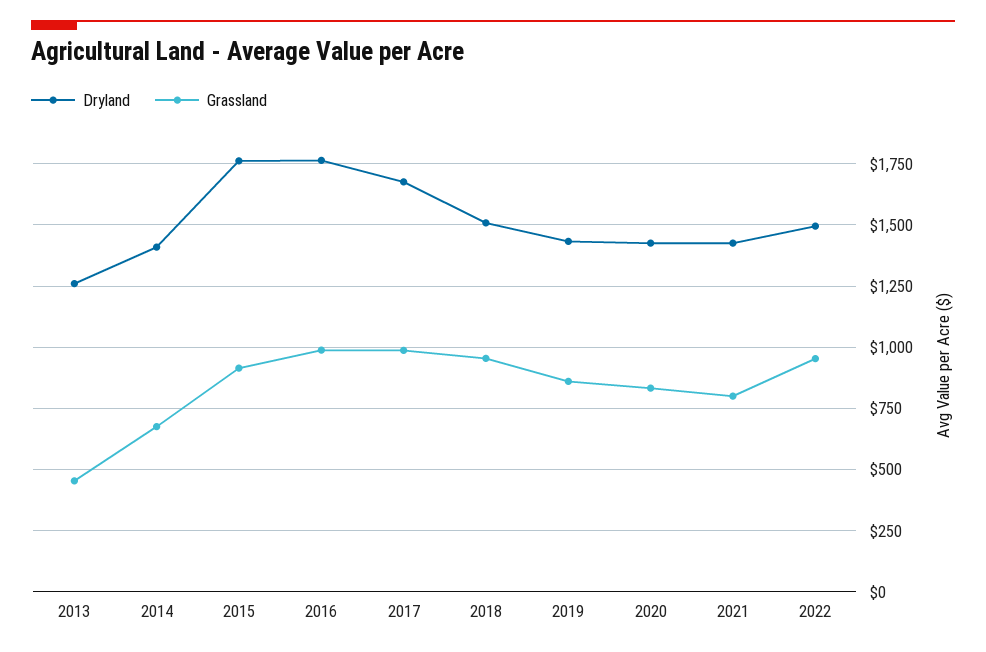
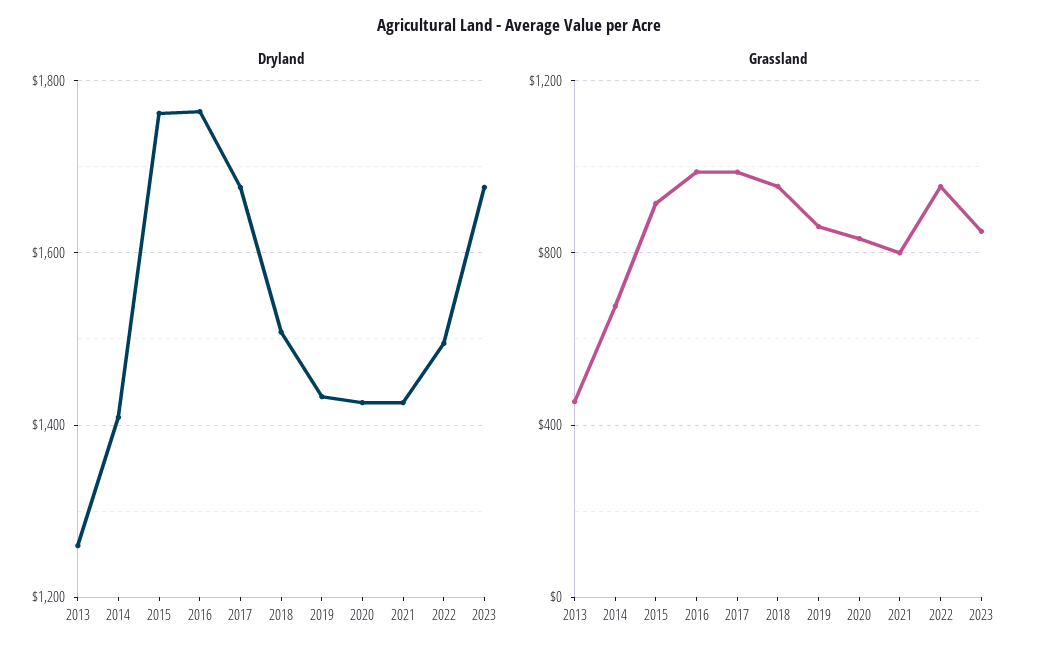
Dryland, 2023: none -> 1680
Grassland, 2023: none -> 850

